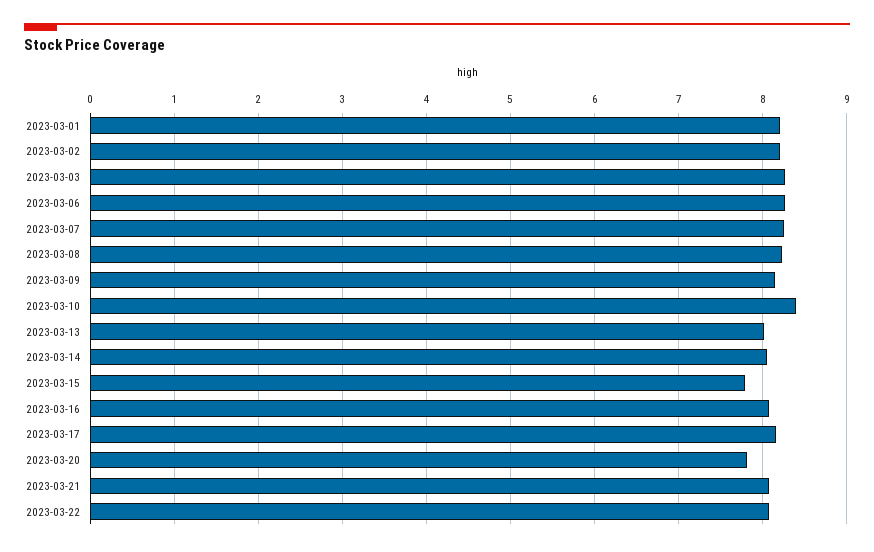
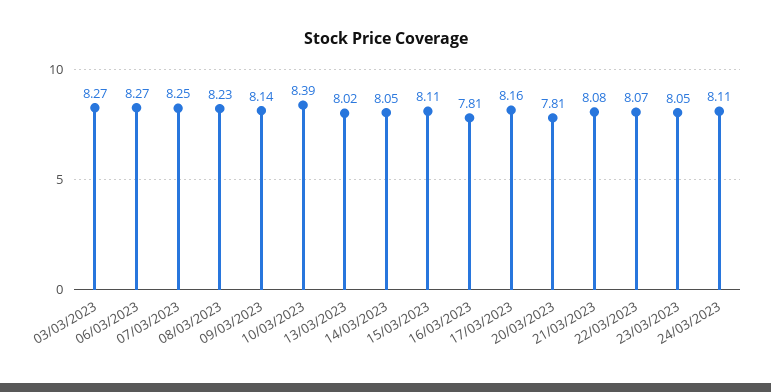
2023-03-01: 8.2 -> none
2023-03-02: 8.2 -> none
2023-03-15: 7.8 -> 8.11
2023-03-16: 8.1 -> 7.81
23/03/2023: none -> 8.05
24/03/2023: none -> 8.11

